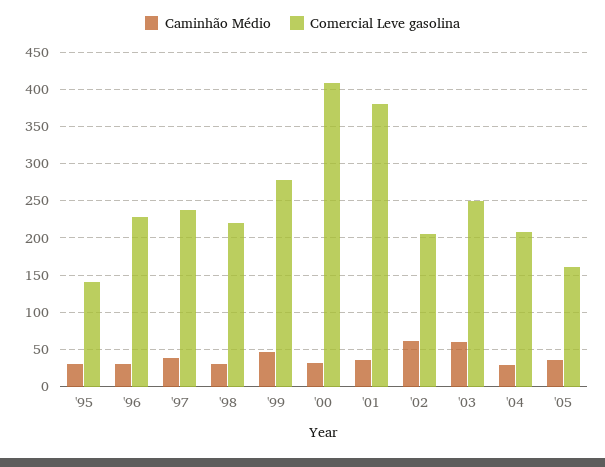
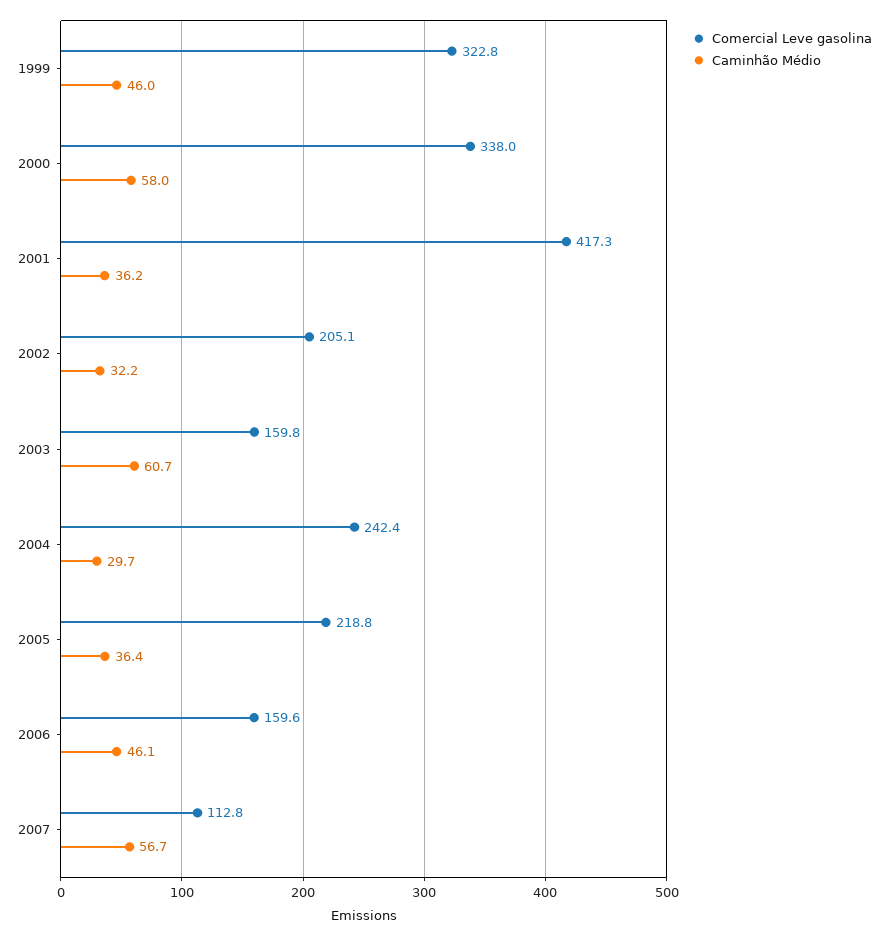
Caminhão Médio, '95: 30 -> none
Comercial Leve gasolina, '95: 140 -> none
Caminhão Médio, '96: 30 -> none
Comercial Leve gasolina, '96: 230 -> none
Caminhão Médio, '97: 40 -> none
Comercial Leve gasolina, '97: 240 -> none
Caminhão Médio, '98: 30 -> none
Comercial Leve gasolina, '98: 220 -> none
Comercial Leve gasolina, '99: 280 -> 322.8
Caminhão Médio, '00: 30 -> 58
Comercial Leve gasolina, '00: 410 -> 338
Comercial Leve gasolina, '01: 380 -> 417.3
Caminhão Médio, '02: 60 -> 32.2
Comercial Leve gasolina, '03: 250 -> 159.8
Comercial Leve gasolina, '04: 210 -> 242.4
Comercial Leve gasolina, '05: 160 -> 218.8
Comercial Leve gasolina, 2006: none -> 159.6
Caminhão Médio, 2006: none -> 46.1
Comercial Leve gasolina, 2007: none -> 112.8
Caminhão Médio, 2007: none -> 56.7

